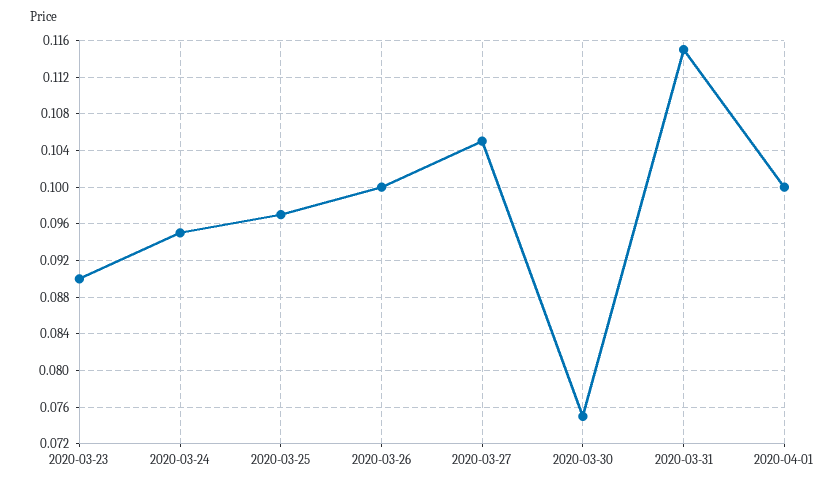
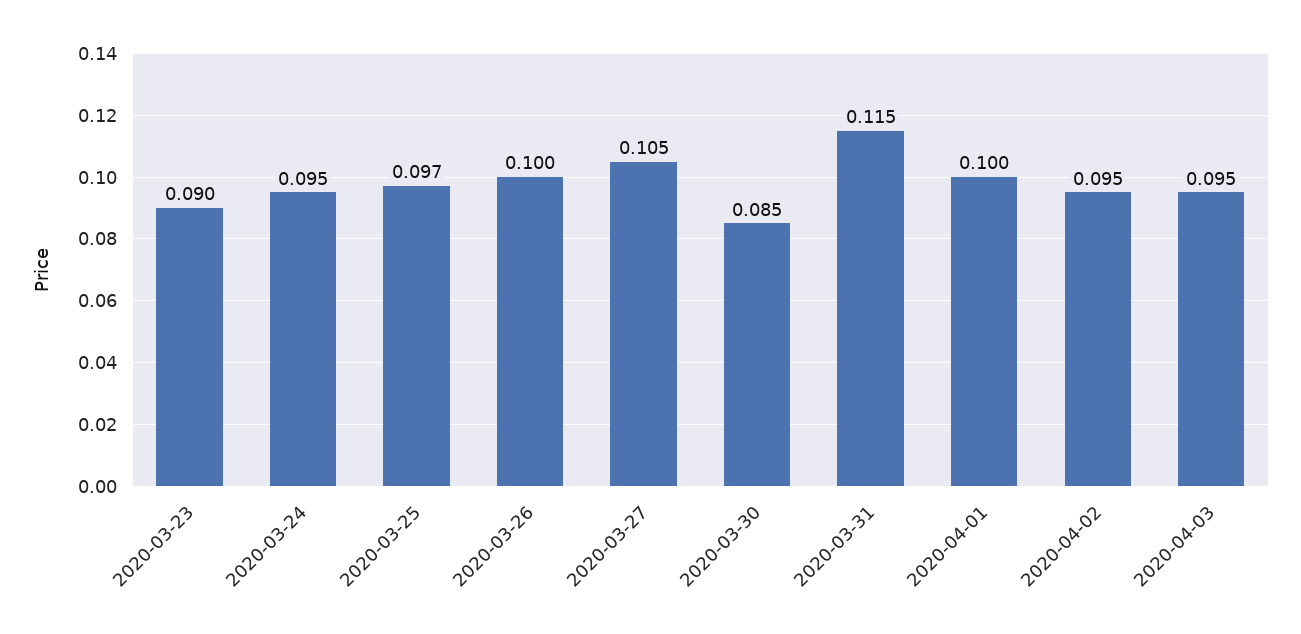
2020-03-30: 0.075 -> 0.085
2020-04-02: none -> 0.095
2020-04-03: none -> 0.095

